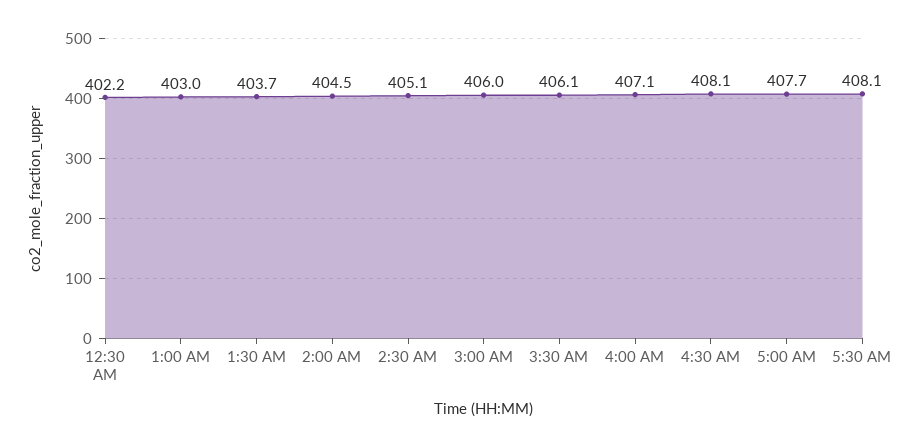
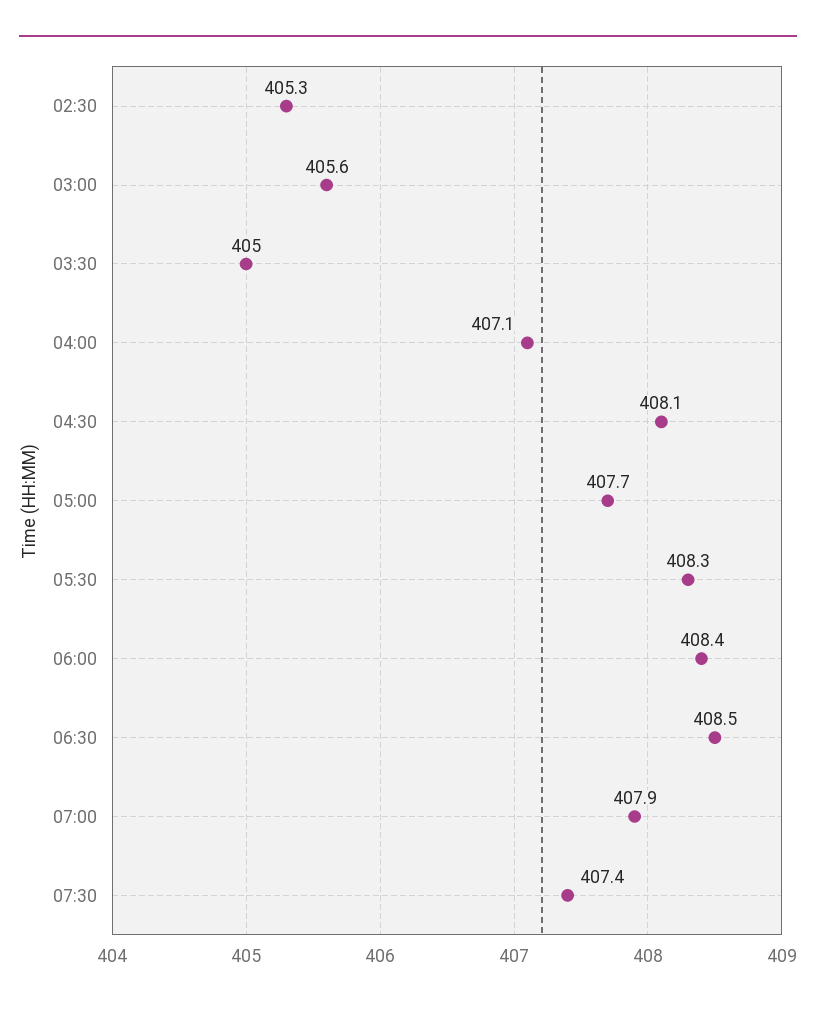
12:30 AM: 402.2 -> none
1:00 AM: 403 -> none
1:30 AM: 403.7 -> none
2:00 AM: 404.5 -> none
2:30 AM: 405.1 -> 405.3
3:00 AM: 406 -> 405.6
3:30 AM: 406.1 -> 405
5:30 AM: 408.1 -> 408.3
06:00: none -> 408.4
06:30: none -> 408.5
07:00: none -> 407.9
07:30: none -> 407.4

